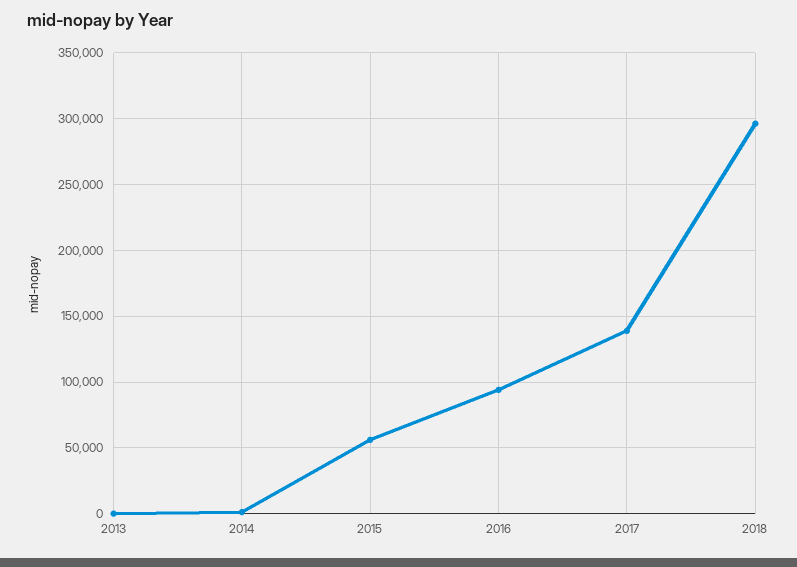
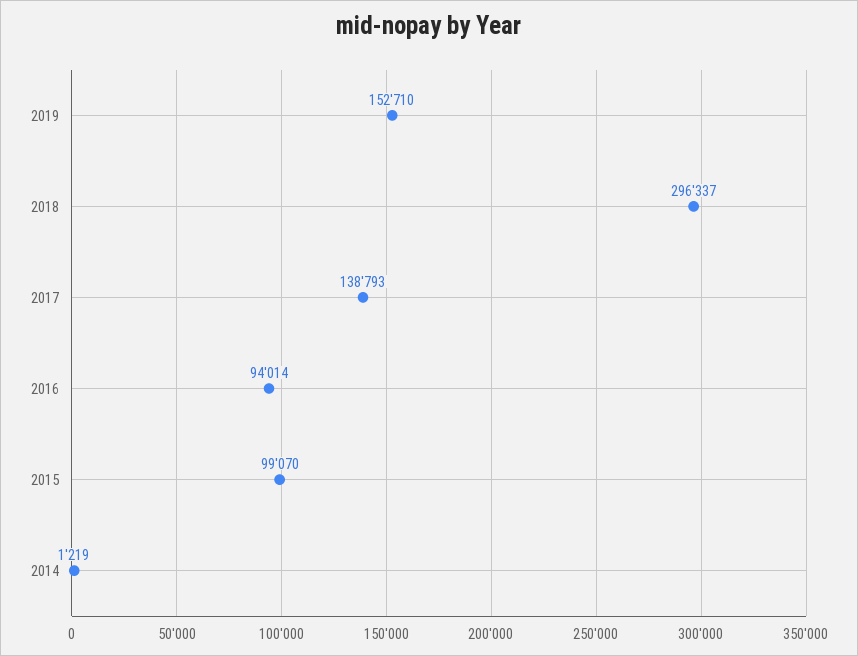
2013: 0 -> none
2015: 55000 -> 99070
2019: none -> 152710

